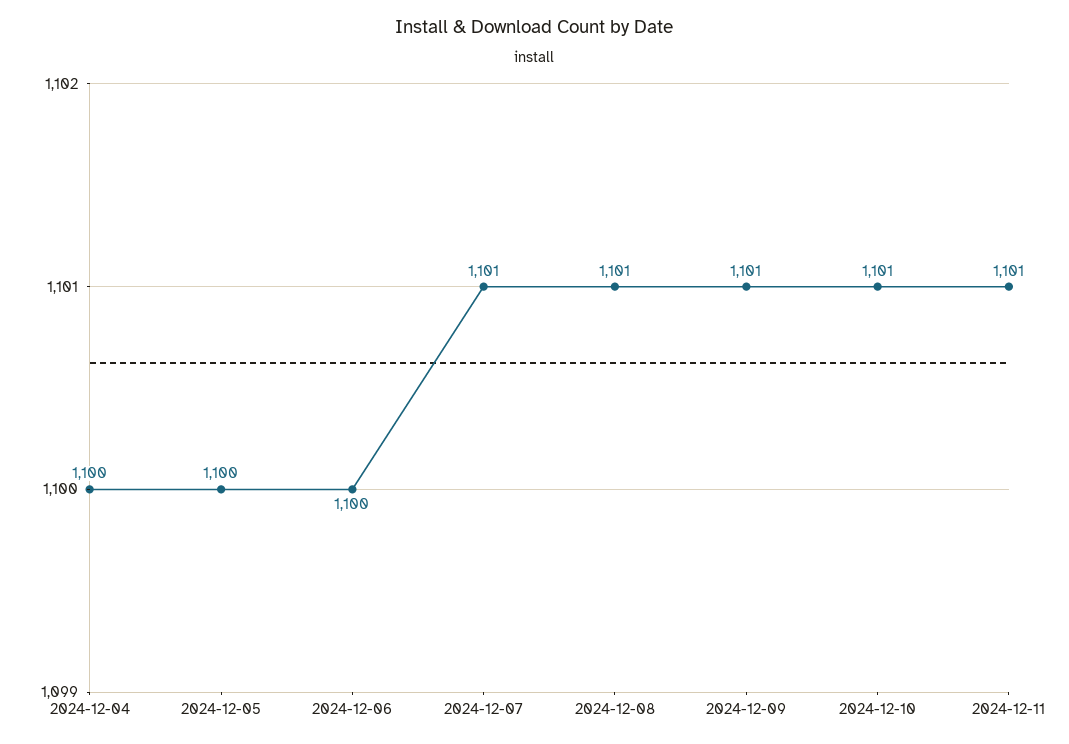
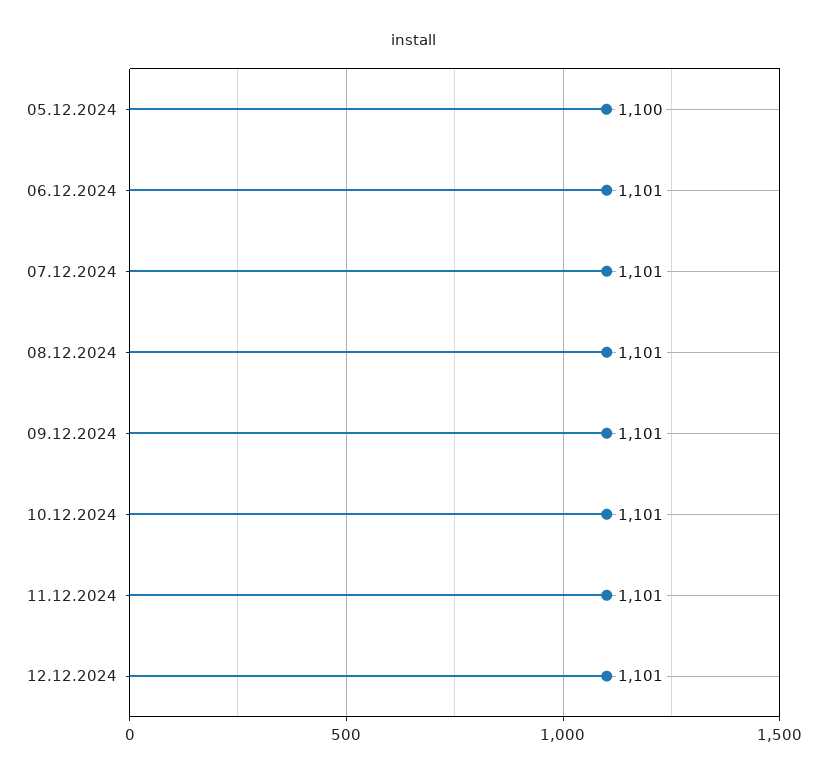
2024-12-04: 1100 -> none
2024-12-06: 1100 -> 1101
12.12.2024: none -> 1101

